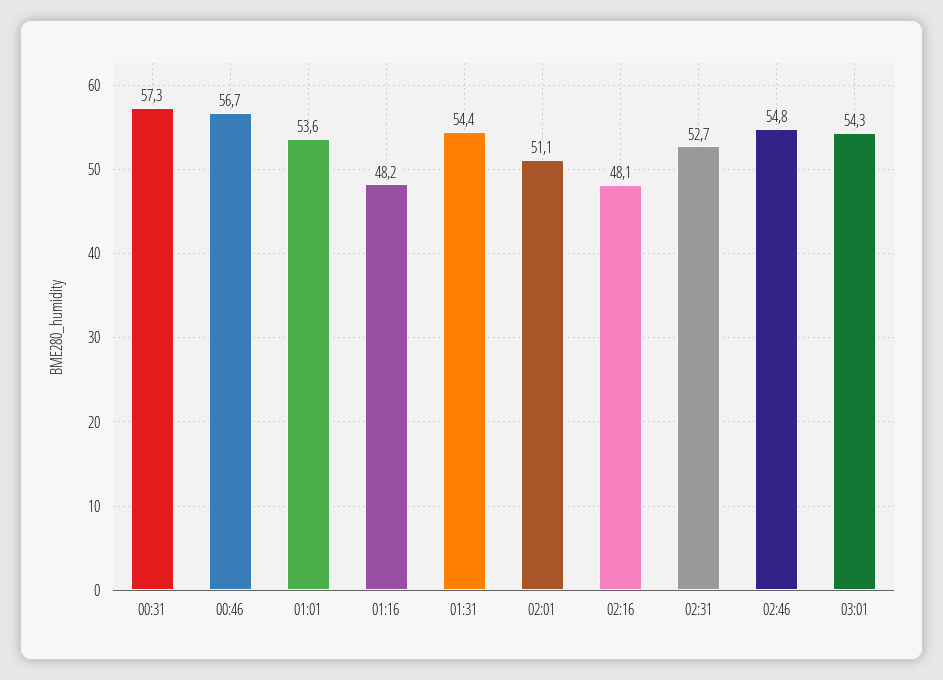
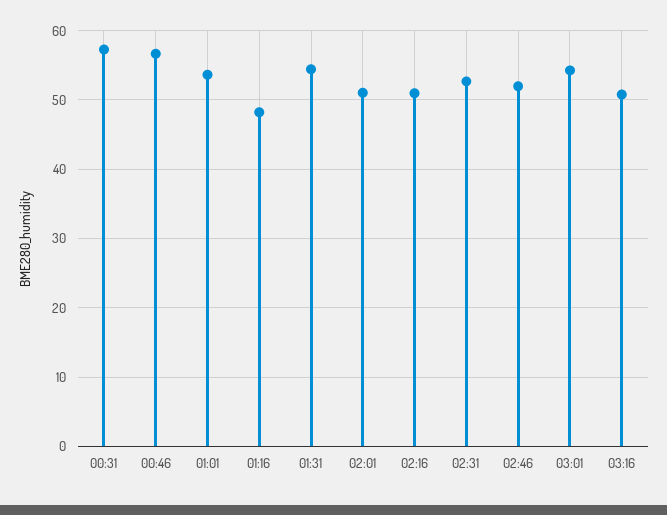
02:16: 48.1 -> 51
02:46: 54.8 -> 52
03:16: none -> 51

